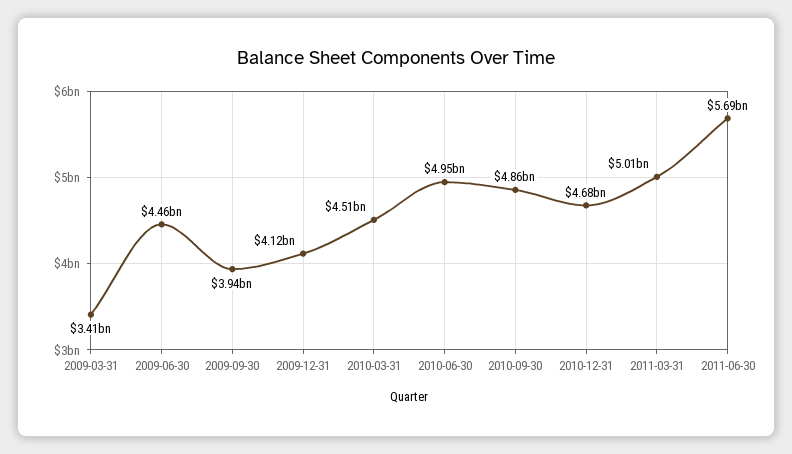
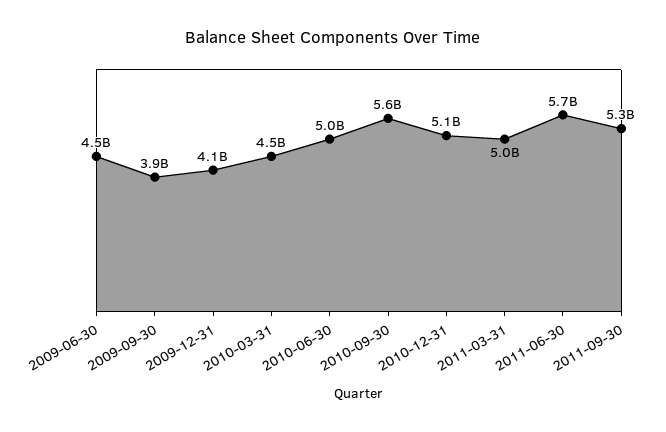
2009-03-31: 3410000000 -> none
2010-09-30: 4860000000 -> 5600000000
2010-12-31: 4680000000 -> 5100000000
2011-09-30: none -> 5300000000

